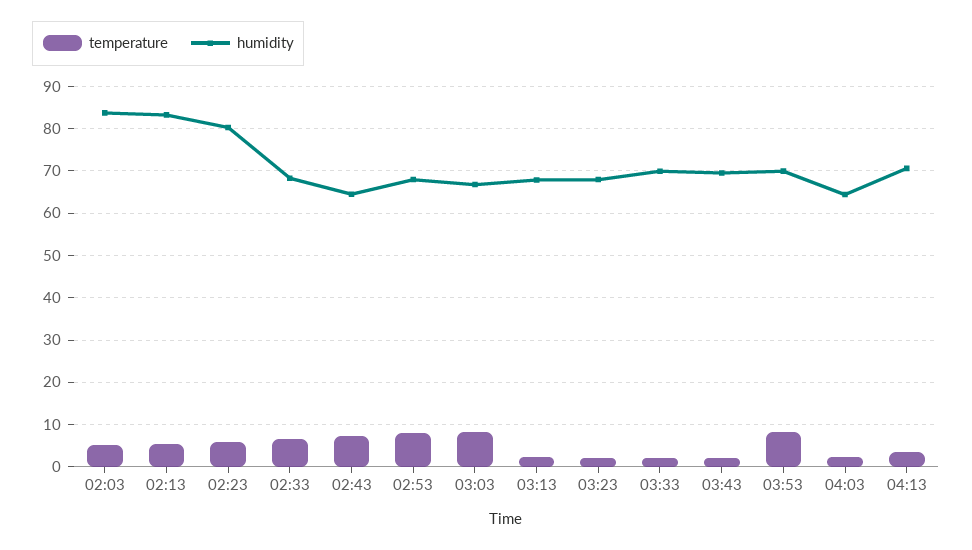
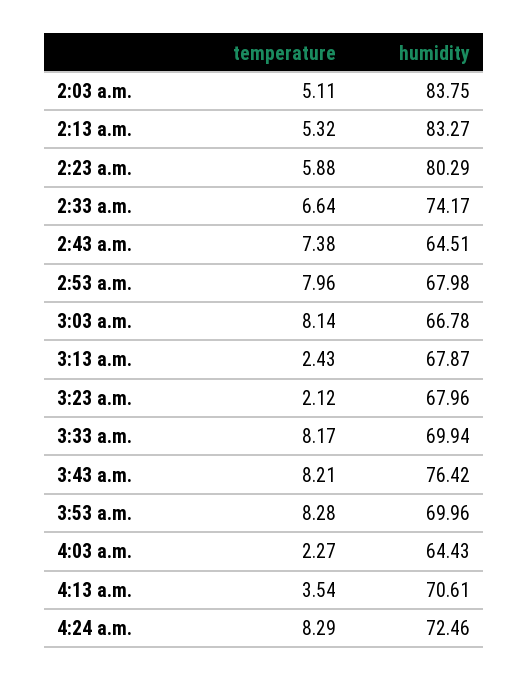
humidity, 02:33: 68 -> 74.17
temperature, 03:33: 2 -> 8.17
temperature, 03:43: 2 -> 8.21
humidity, 03:43: 70 -> 76.42
temperature, 4:24 a.m.: none -> 8.29
humidity, 4:24 a.m.: none -> 72.46

